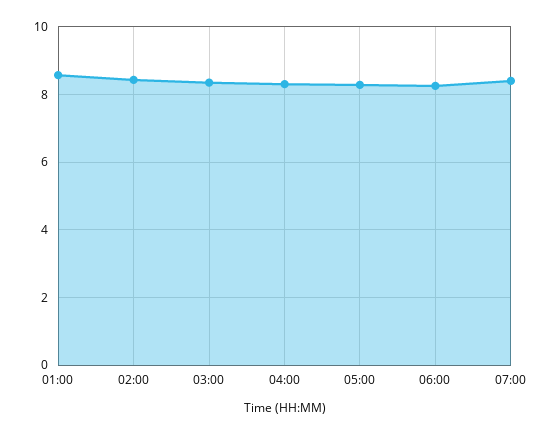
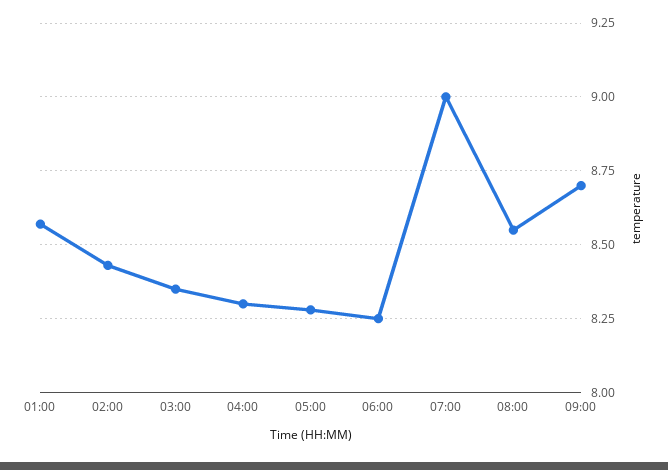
07:00: 8.4 -> 9
08:00: none -> 8.55
09:00: none -> 8.7

